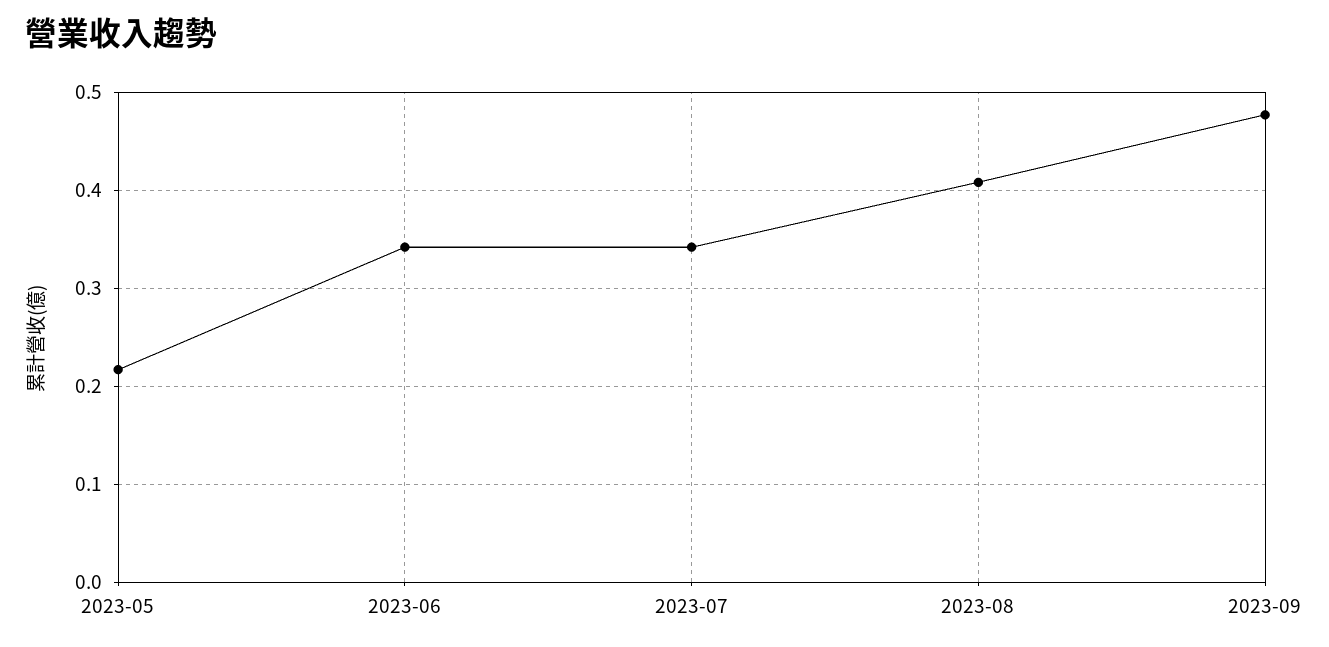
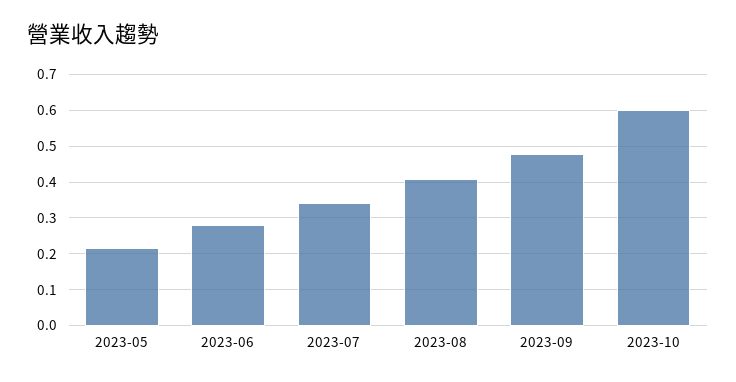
2023-06: 0.34 -> 0.28
2023-10: none -> 0.6

